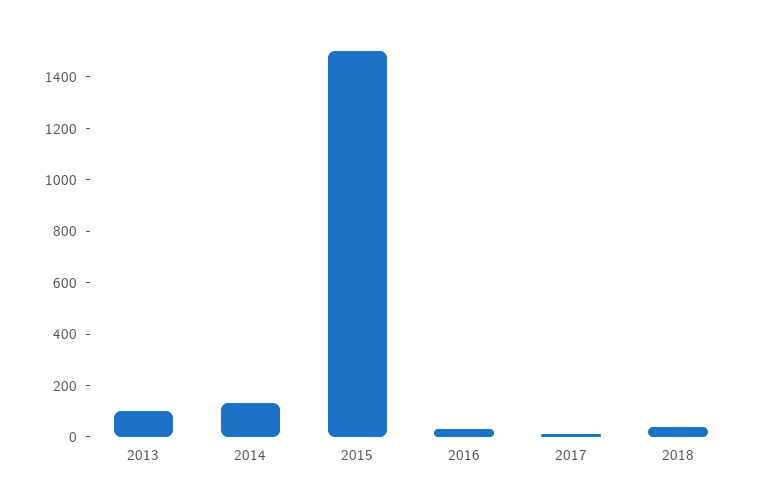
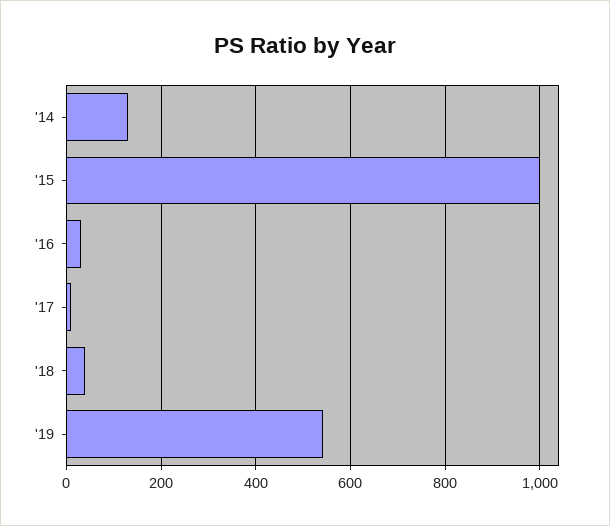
2013: 100 -> none
2015: 1500 -> 1000
'19: none -> 540

